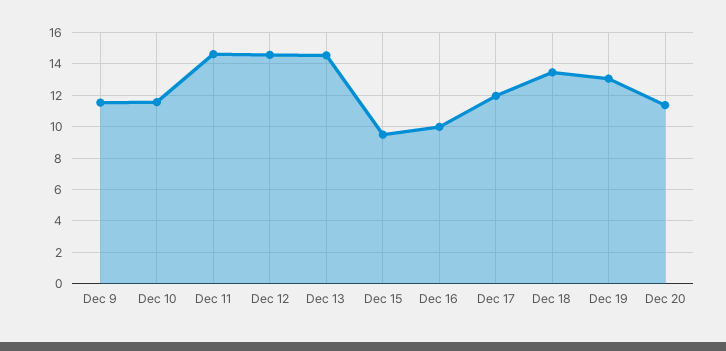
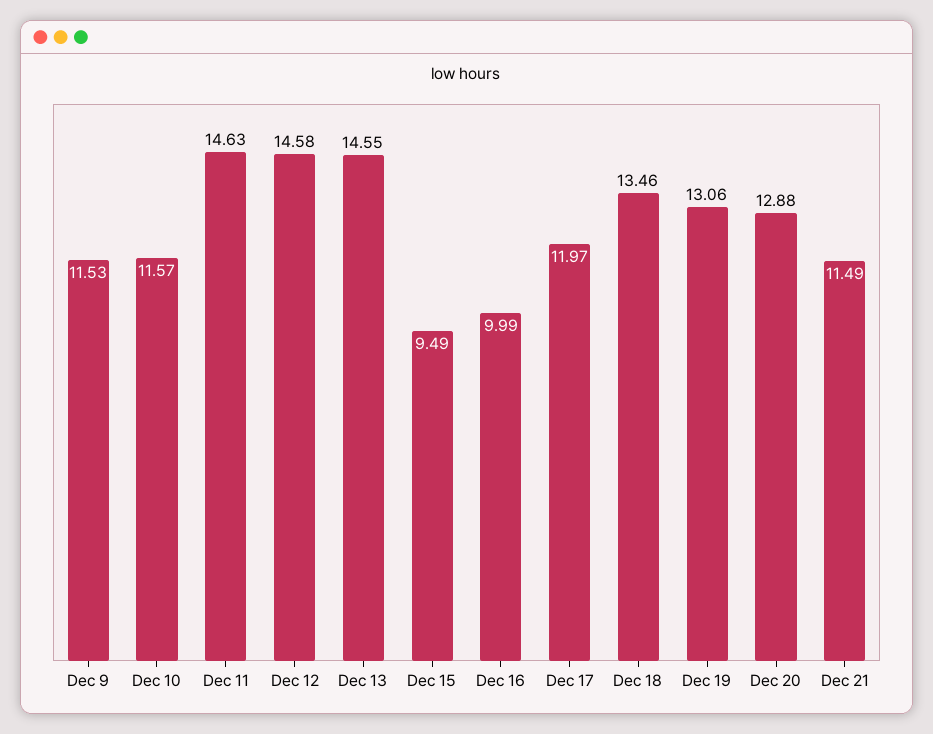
Dec 20: 11.5 -> 12.88
Dec 21: none -> 11.49

